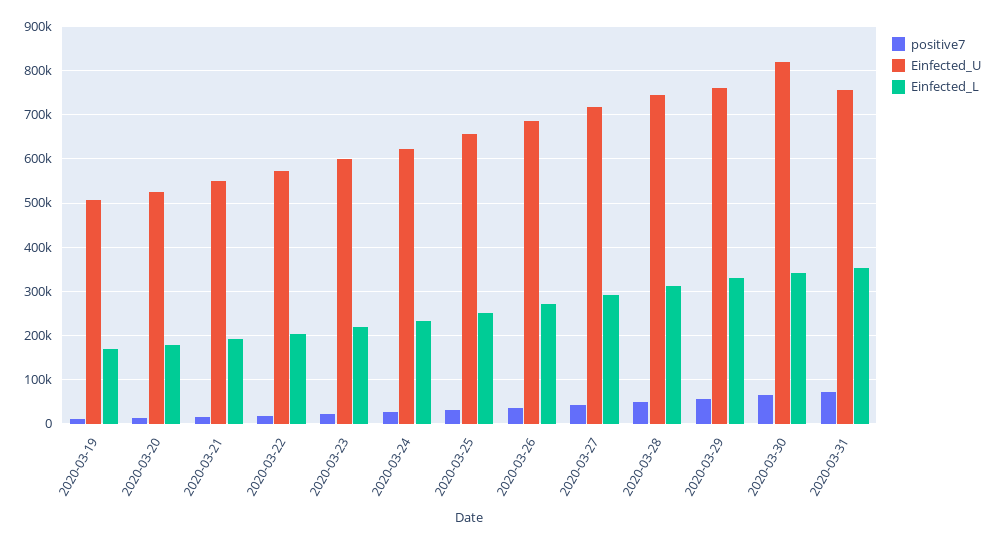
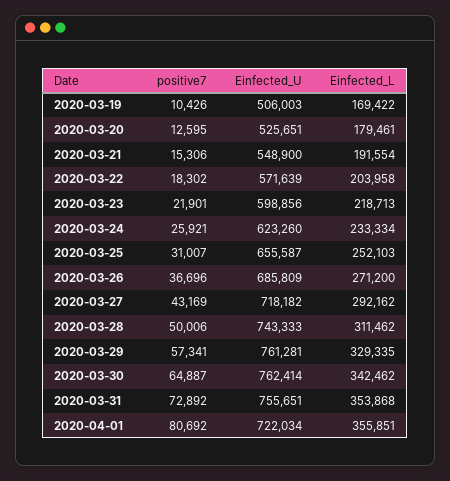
Einfected_U, 2020-03-30: 820000 -> 762414
positive7, 2020-04-01: none -> 80692
Einfected_U, 2020-04-01: none -> 722034
Einfected_L, 2020-04-01: none -> 355851

